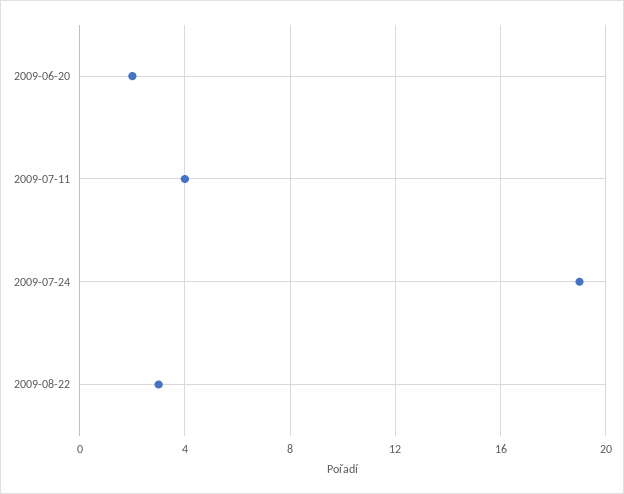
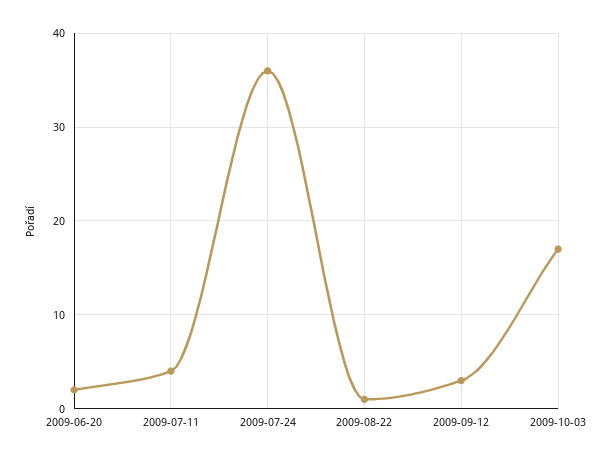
2009-07-24: 19 -> 36
2009-08-22: 3 -> 1
2009-09-12: none -> 3
2009-10-03: none -> 17

